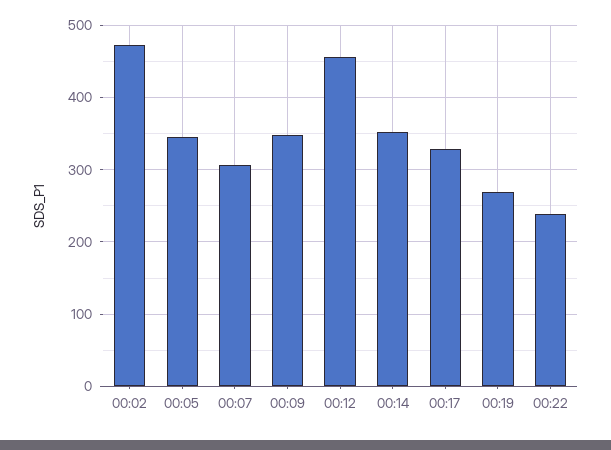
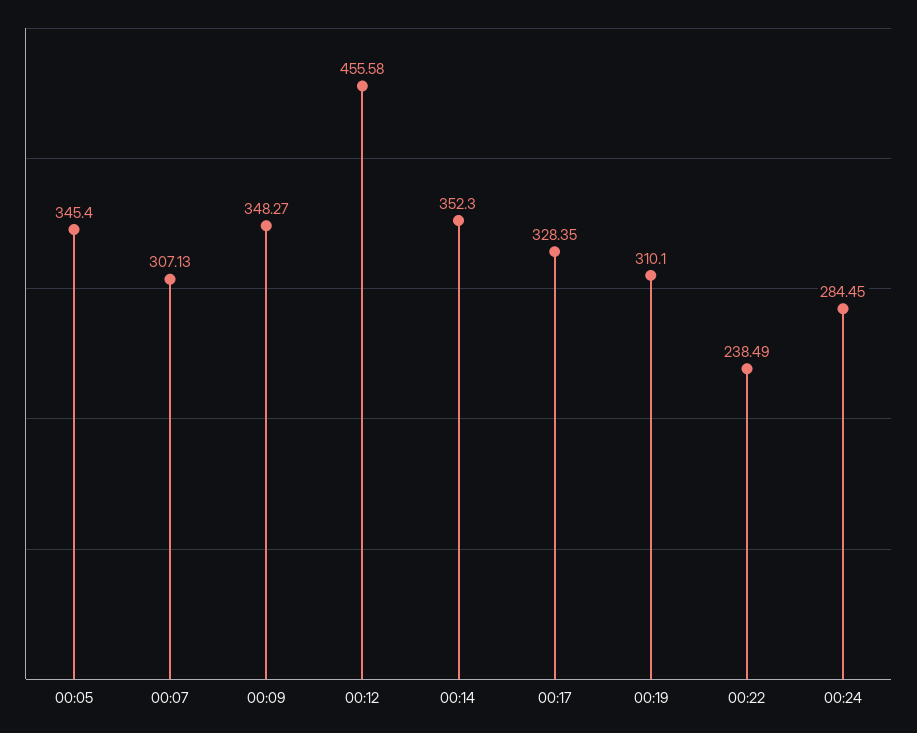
00:02: 470 -> none
00:19: 270 -> 310.1
00:24: none -> 284.45

